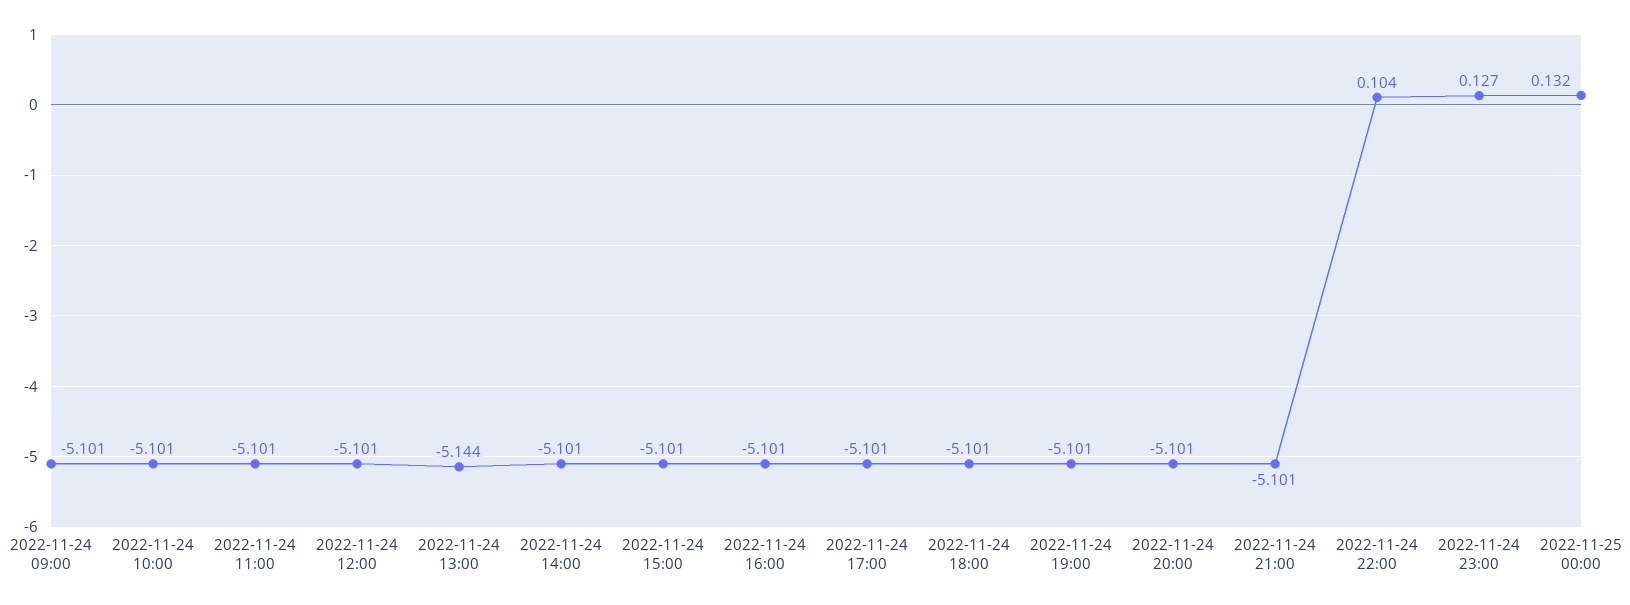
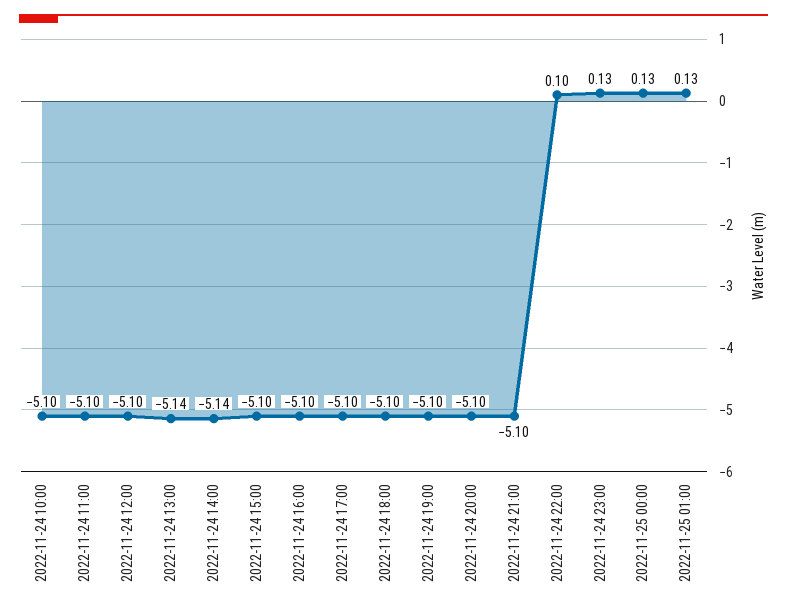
2022-11-24 09:00: -5.101 -> none
2022-11-24 14:00: -5.101 -> -5.14
2022-11-25 01:00: none -> 0.13

